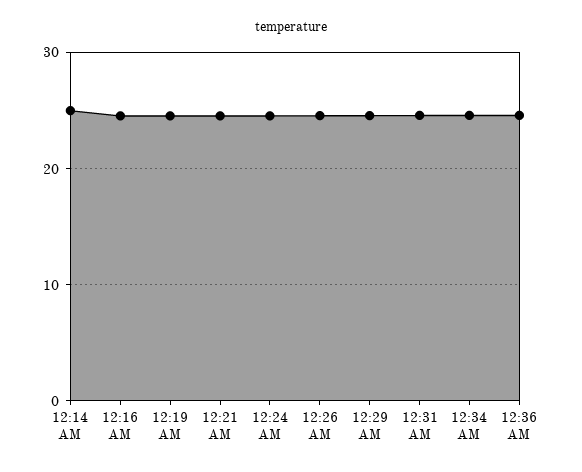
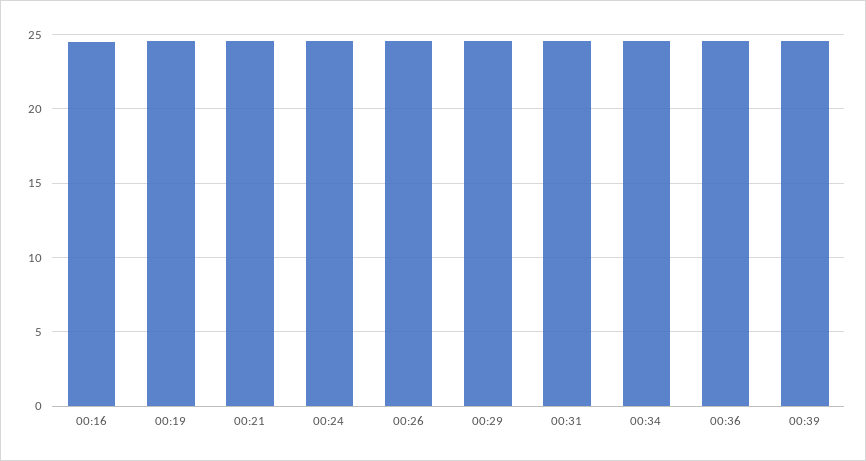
12:14 AM: 25 -> none
00:39: none -> 24.5

